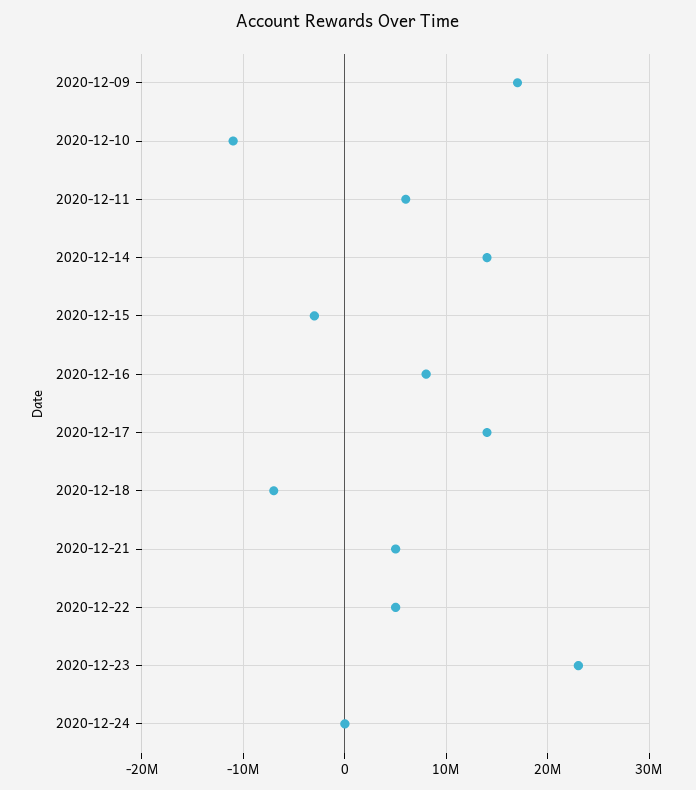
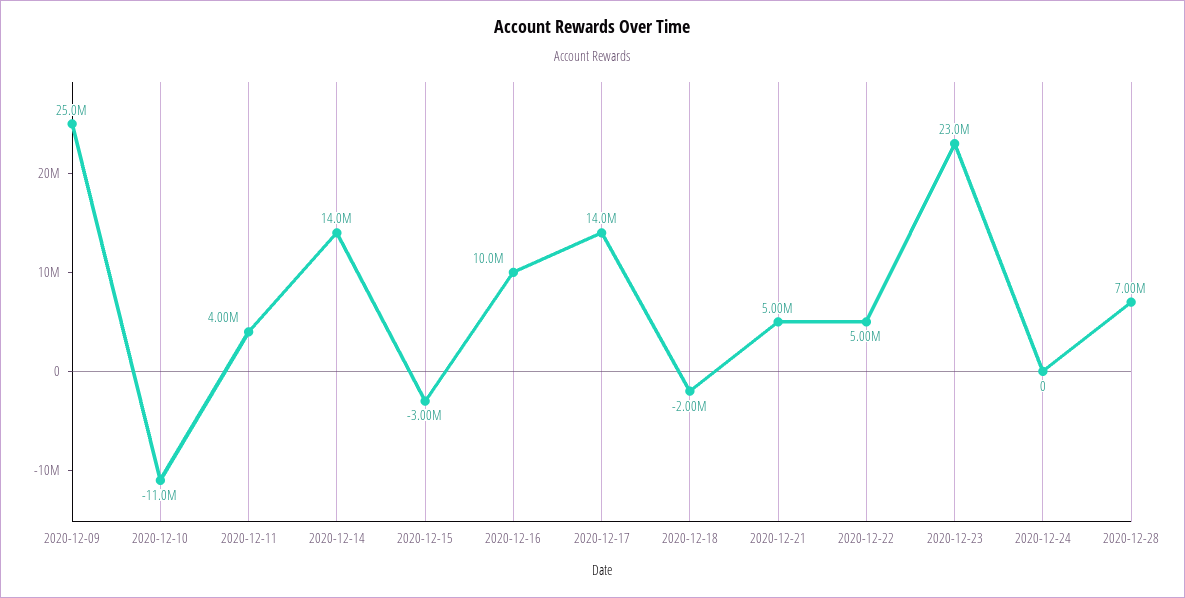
2020-12-09: 17000000 -> 25000000
2020-12-11: 6000000 -> 4000000
2020-12-16: 8000000 -> 10000000
2020-12-18: -7000000 -> -2000000
2020-12-28: none -> 7000000

